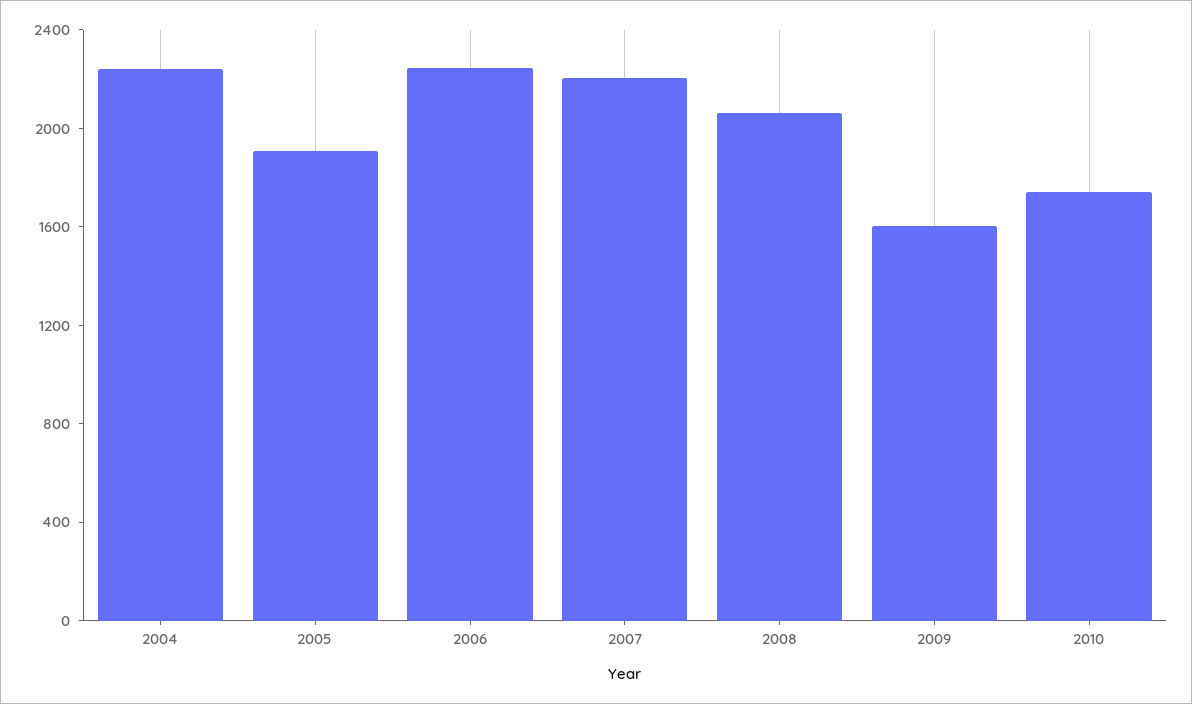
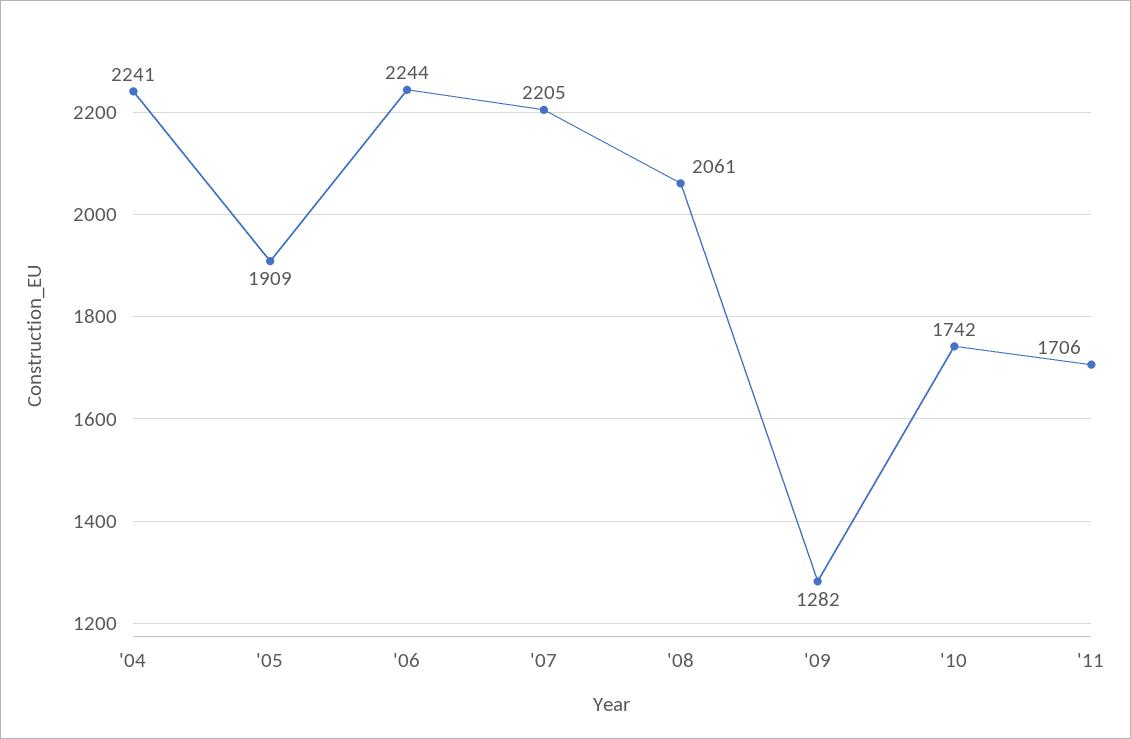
2009: 1600 -> 1282
'11: none -> 1706

